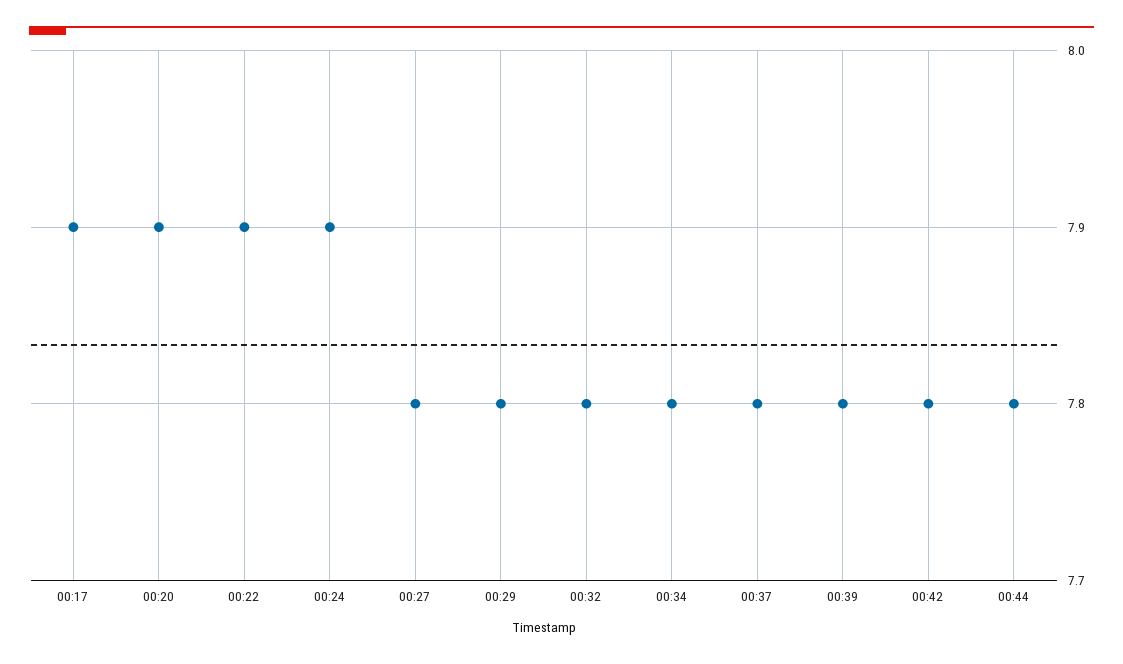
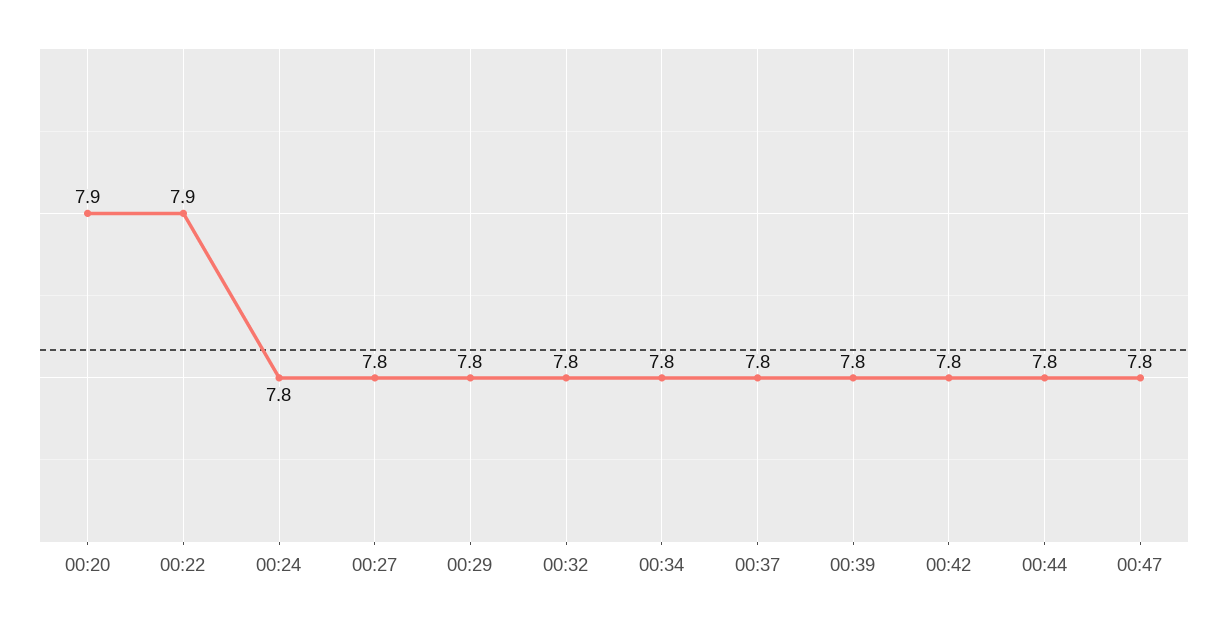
00:17: 7.9 -> none
00:24: 7.9 -> 7.8
00:47: none -> 7.8

